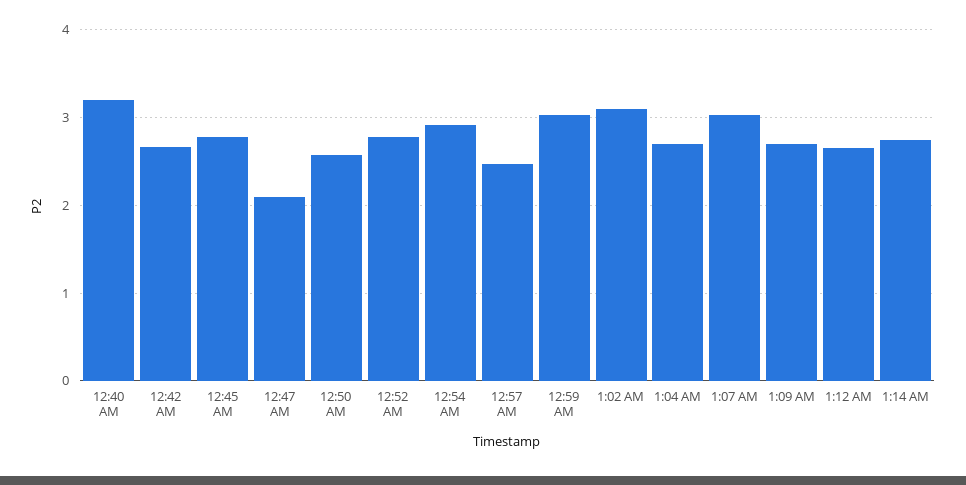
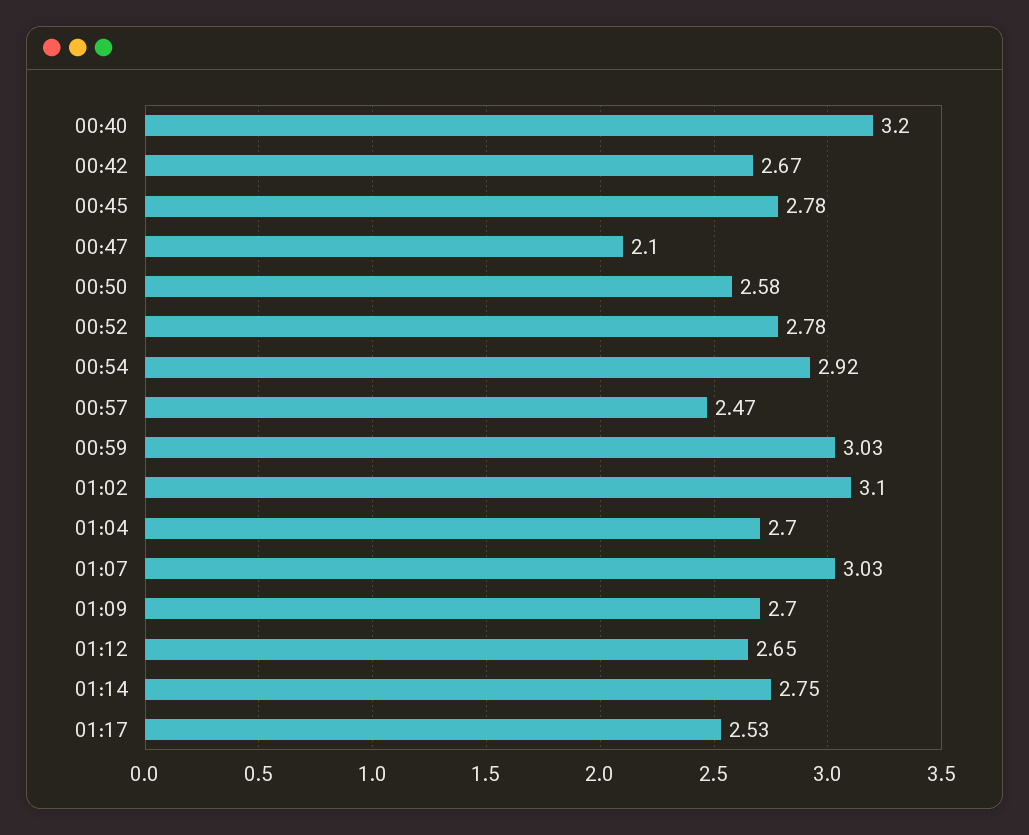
01:17: none -> 2.53

